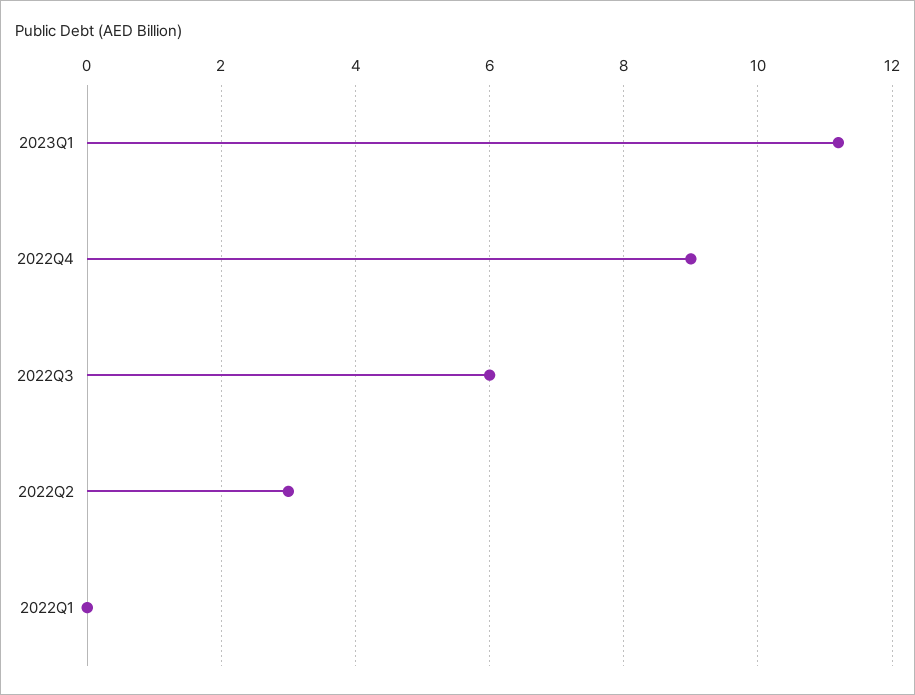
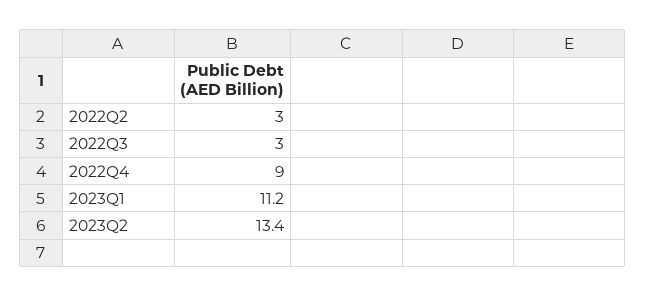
2022Q3: 6 -> 3
2022Q1: 0 -> none
2023Q2: none -> 13.4

